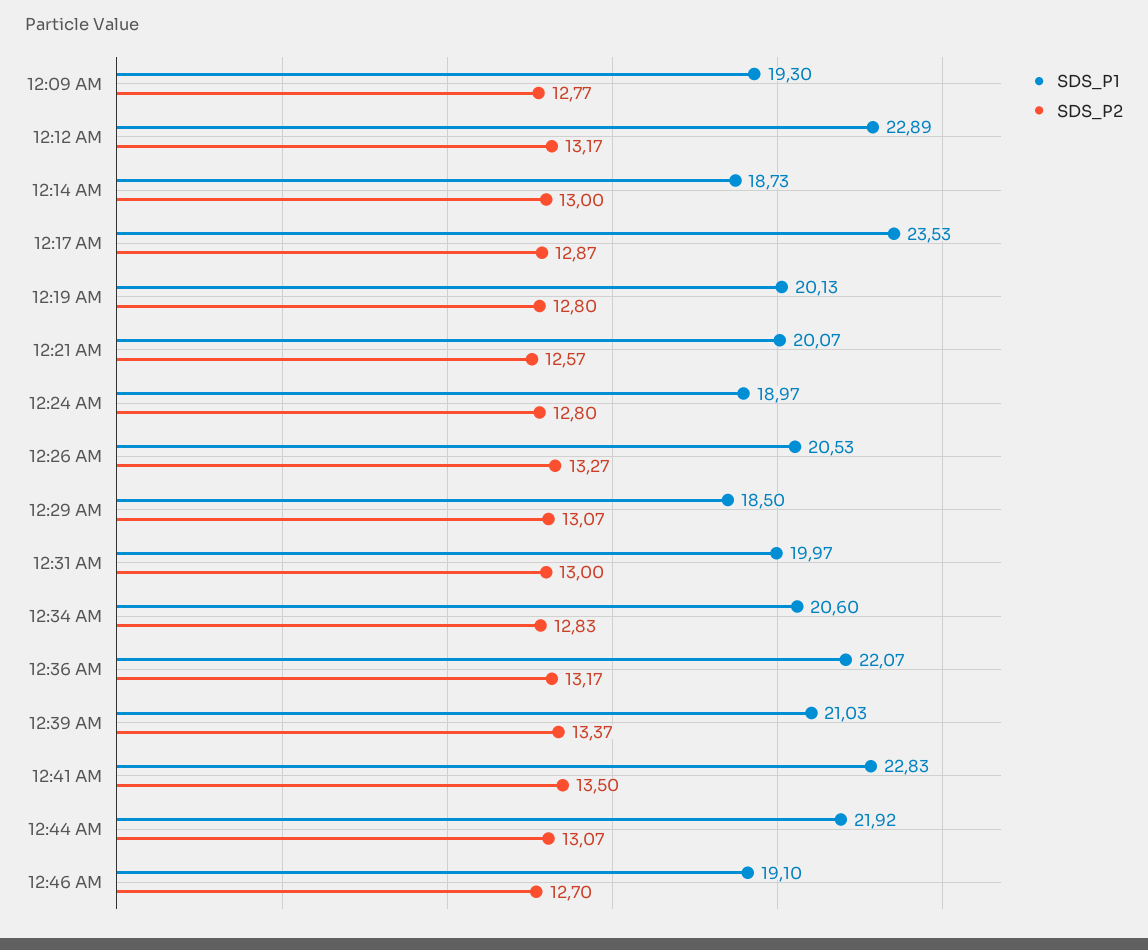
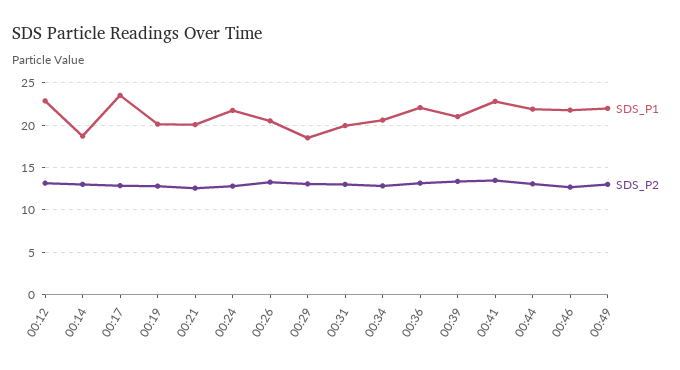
SDS_P1, 12:09 AM: 19.3 -> none
SDS_P2, 12:09 AM: 12.77 -> none
SDS_P1, 12:24 AM: 18.97 -> 22
SDS_P1, 12:46 AM: 19.1 -> 22
SDS_P1, 00:49: none -> 22
SDS_P2, 00:49: none -> 13

